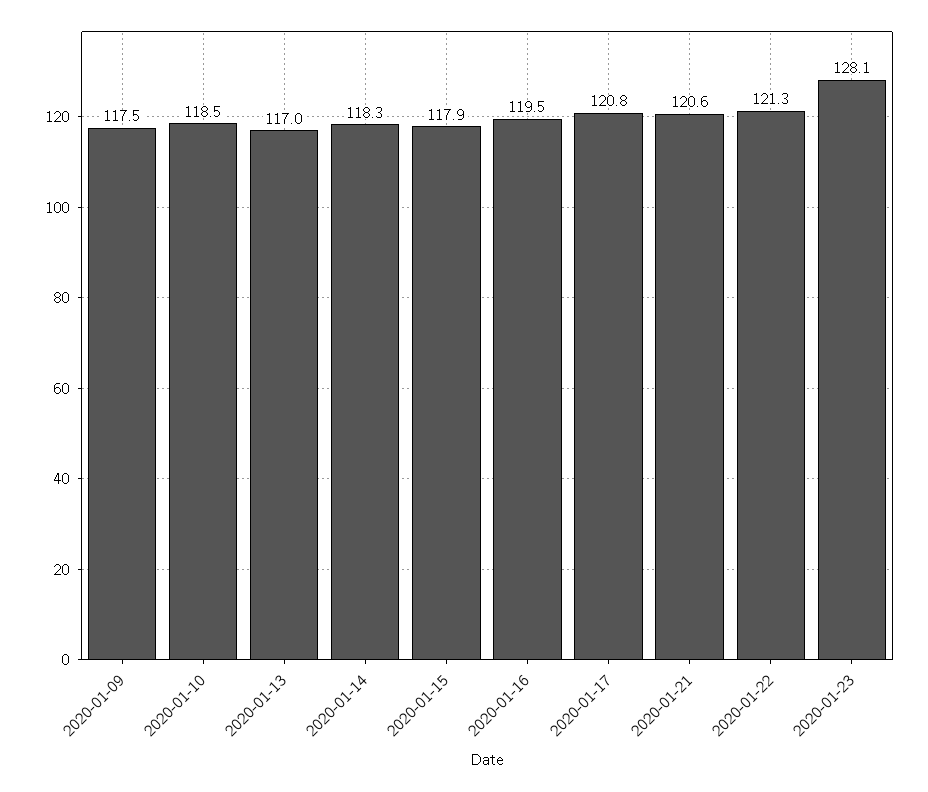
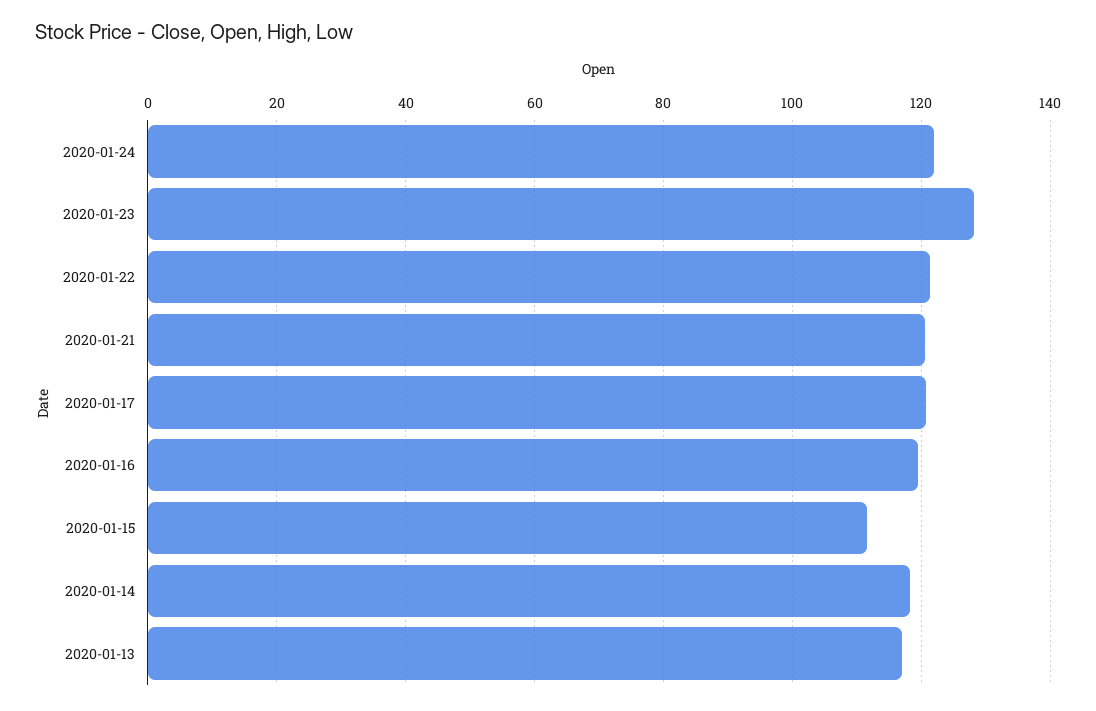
2020-01-09: 117.5 -> none
2020-01-10: 118.5 -> none
2020-01-15: 117.9 -> 112
2020-01-24: none -> 122

